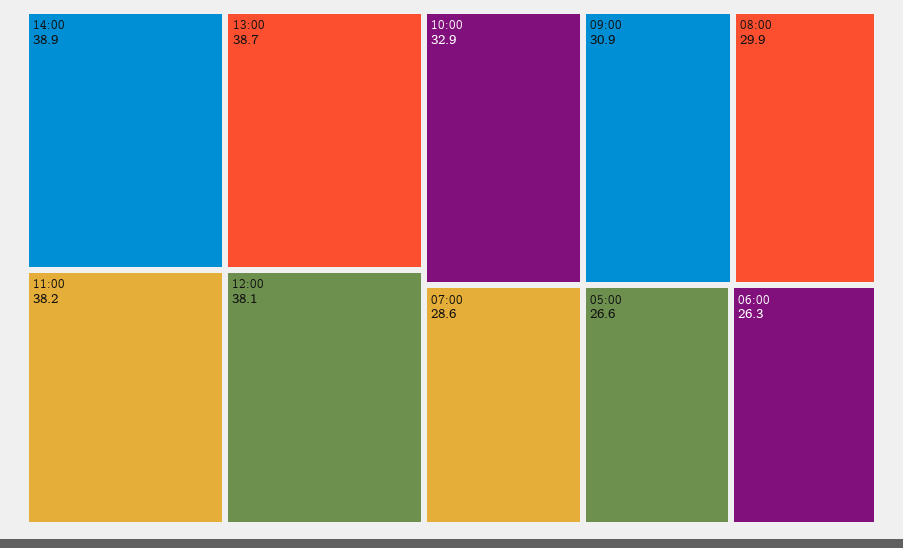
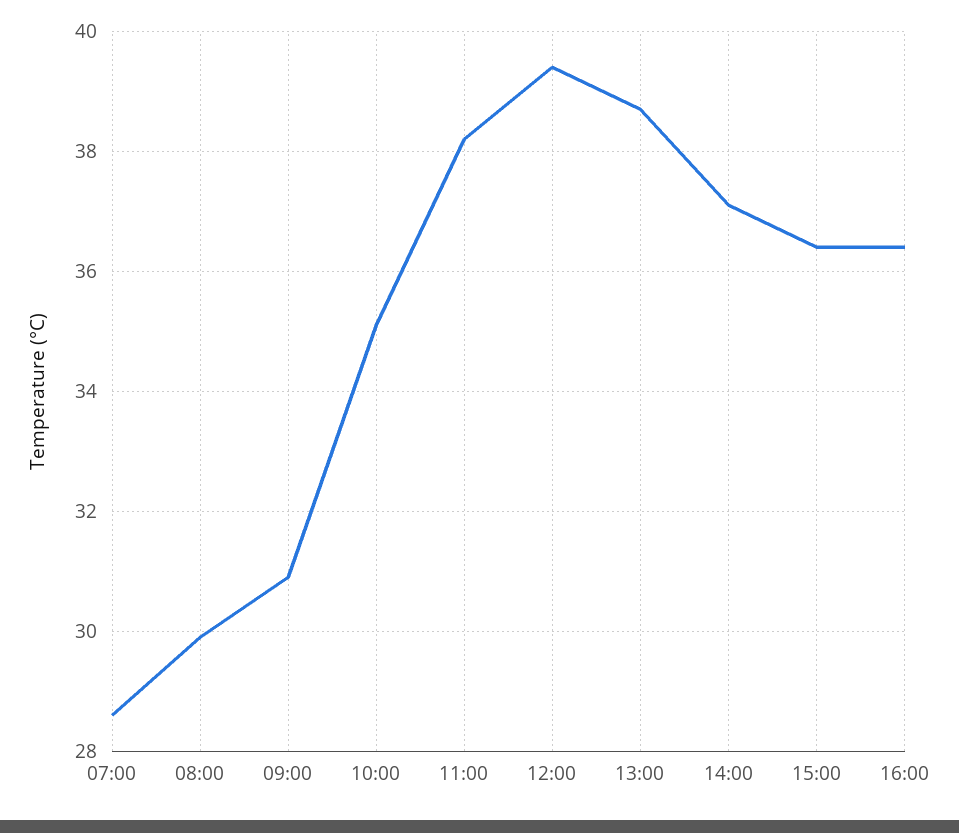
14:00: 38.9 -> 37
12:00: 38.1 -> 39.5
10:00: 32.9 -> 35
05:00: 26.6 -> none
06:00: 26.3 -> none
15:00: none -> 36.5
16:00: none -> 36.5

